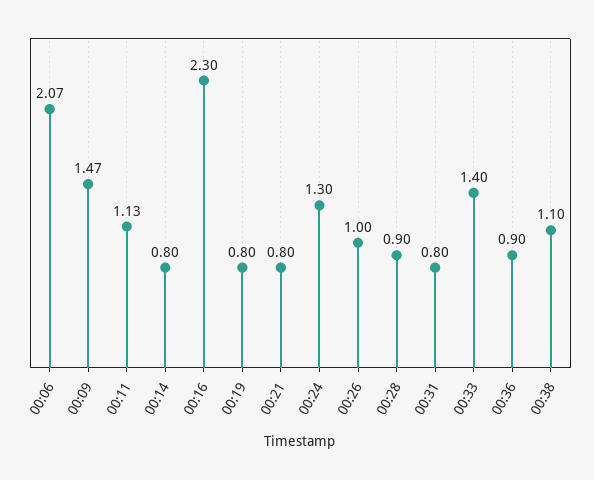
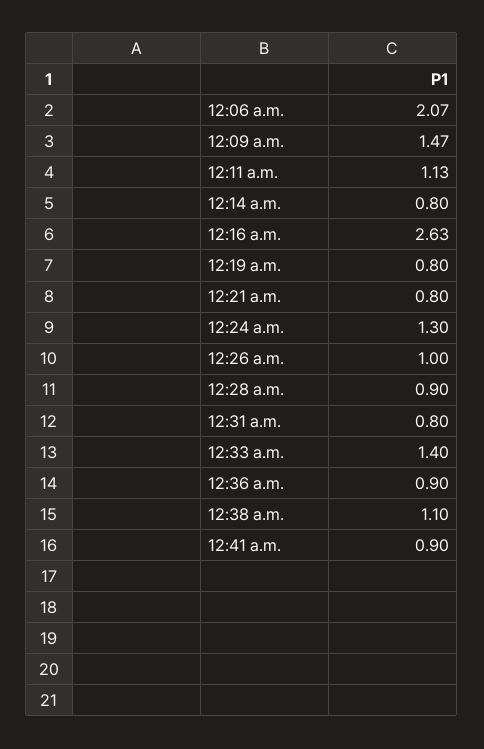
00:16: 2.3 -> 2.63
12:41 a.m.: none -> 0.9

